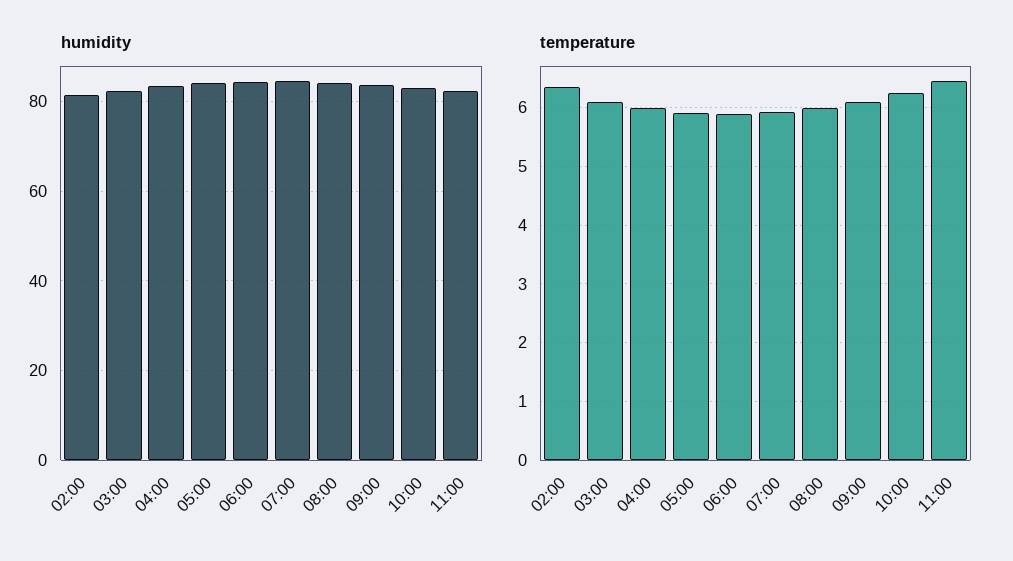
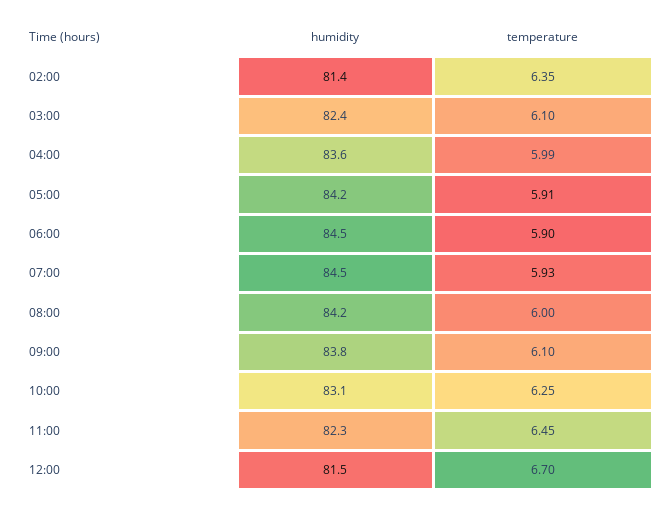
humidity, 12:00: none -> 81.5
temperature, 12:00: none -> 6.7

